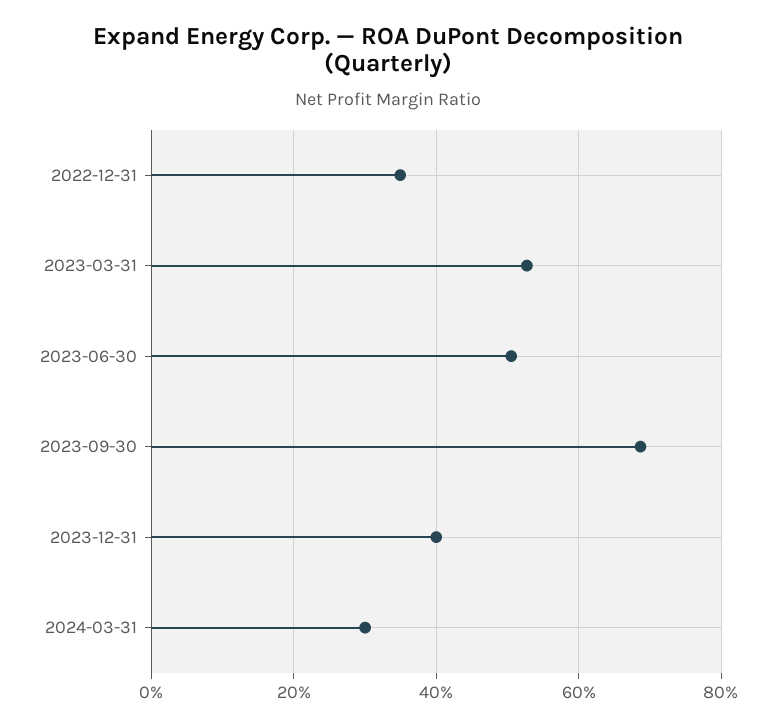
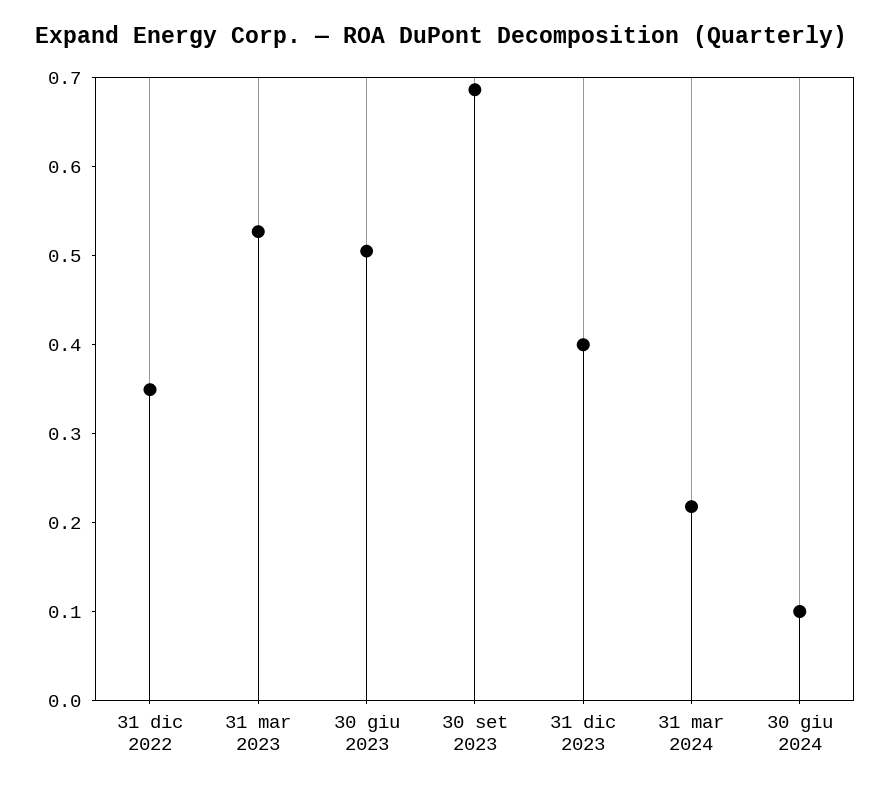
2024-03-31: 0.3 -> 0.22
30 giu 2024: none -> 0.1

